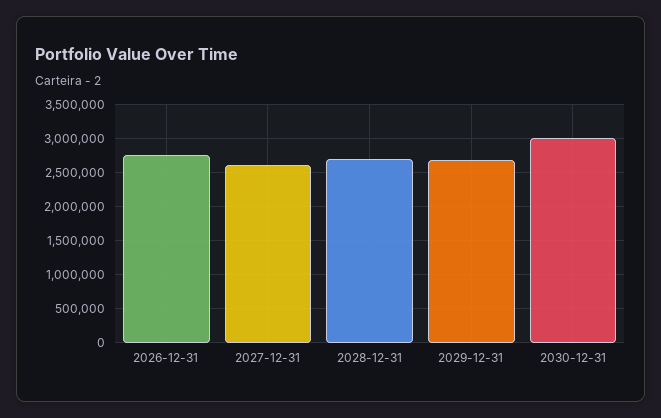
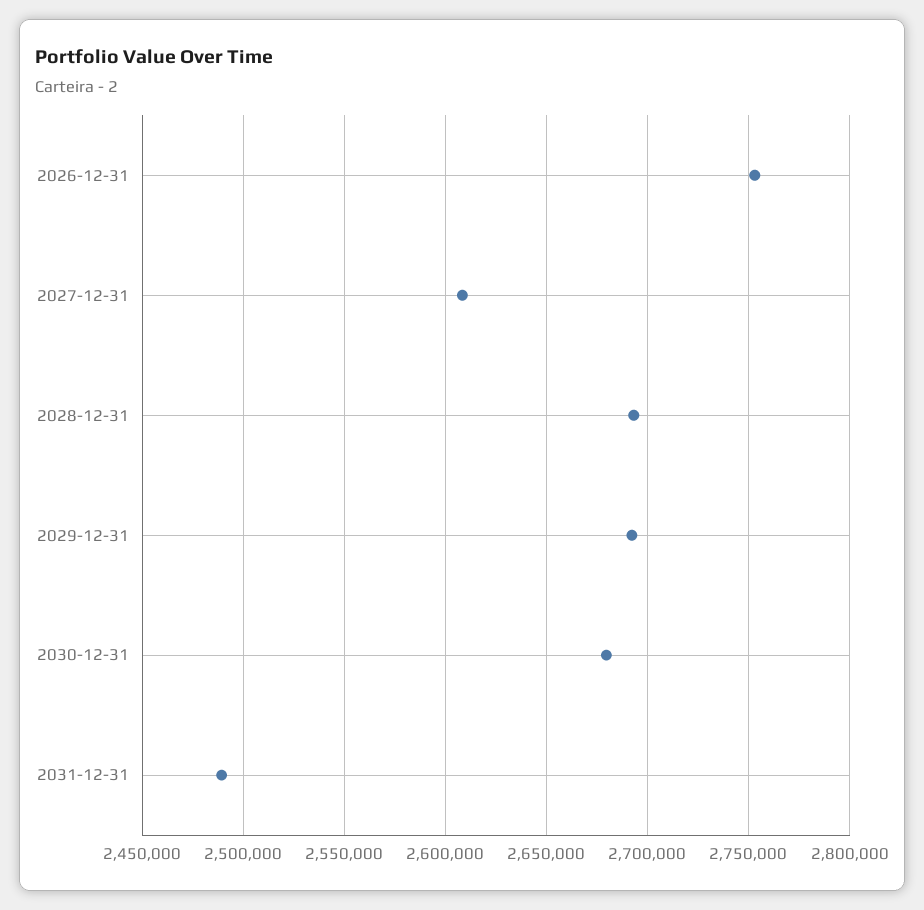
2030-12-31: 3000000 -> 2680000
2031-12-31: none -> 2490000

